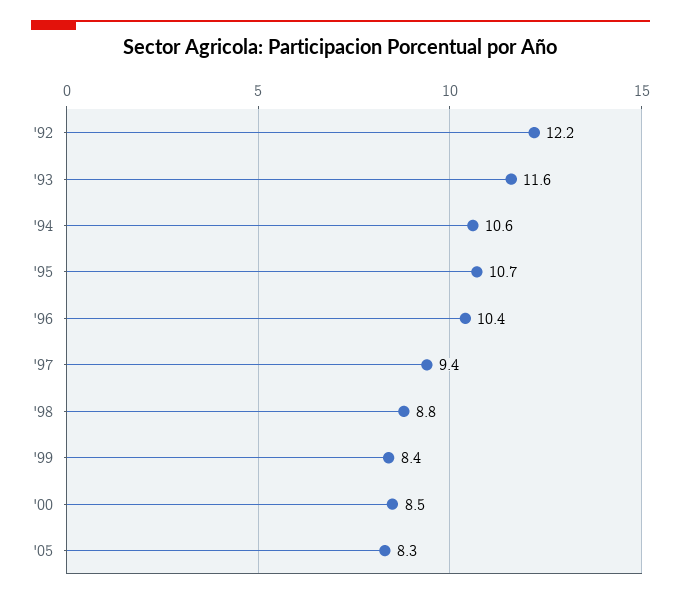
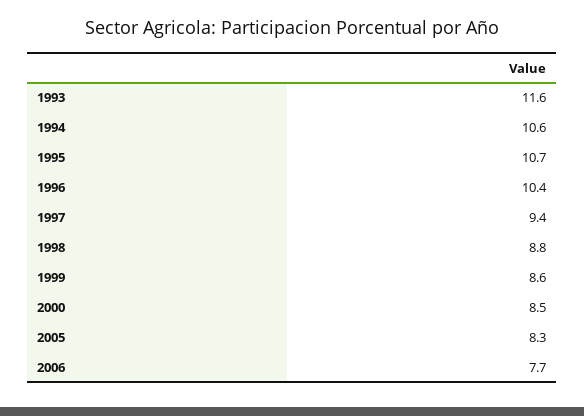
'92: 12.2 -> none
'99: 8.4 -> 8.6
2006: none -> 7.7

